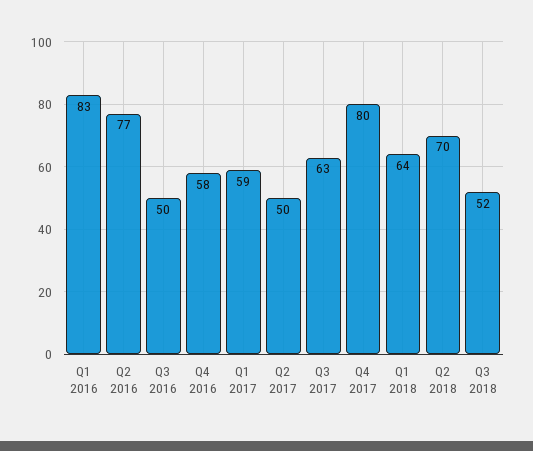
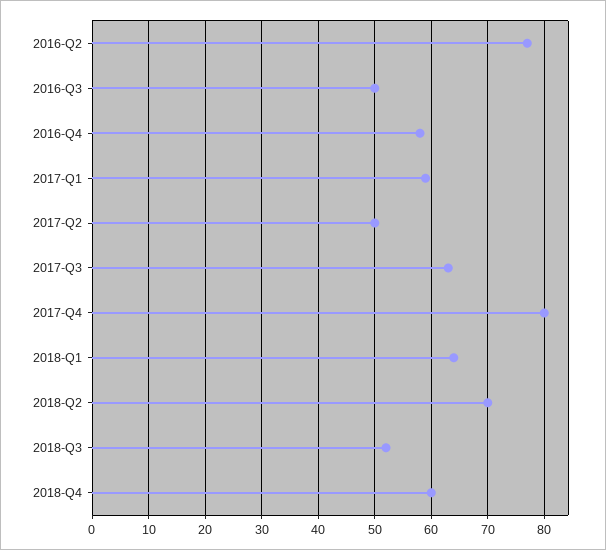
Q1 2016: 83 -> none
2018-Q4: none -> 60

